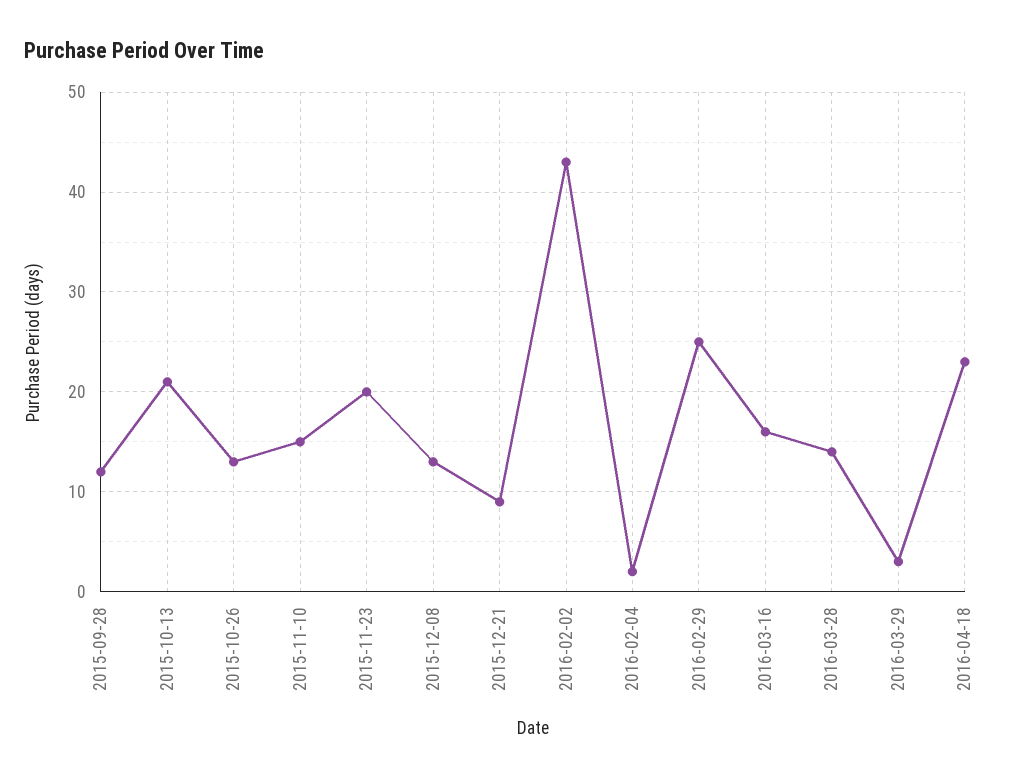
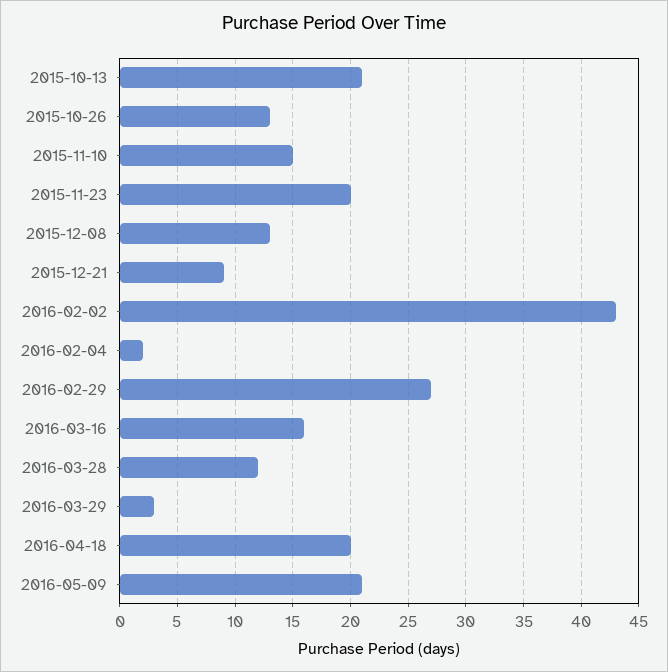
2015-09-28: 12 -> none
2016-02-29: 25 -> 27
2016-03-28: 14 -> 12
2016-04-18: 23 -> 20
2016-05-09: none -> 21

